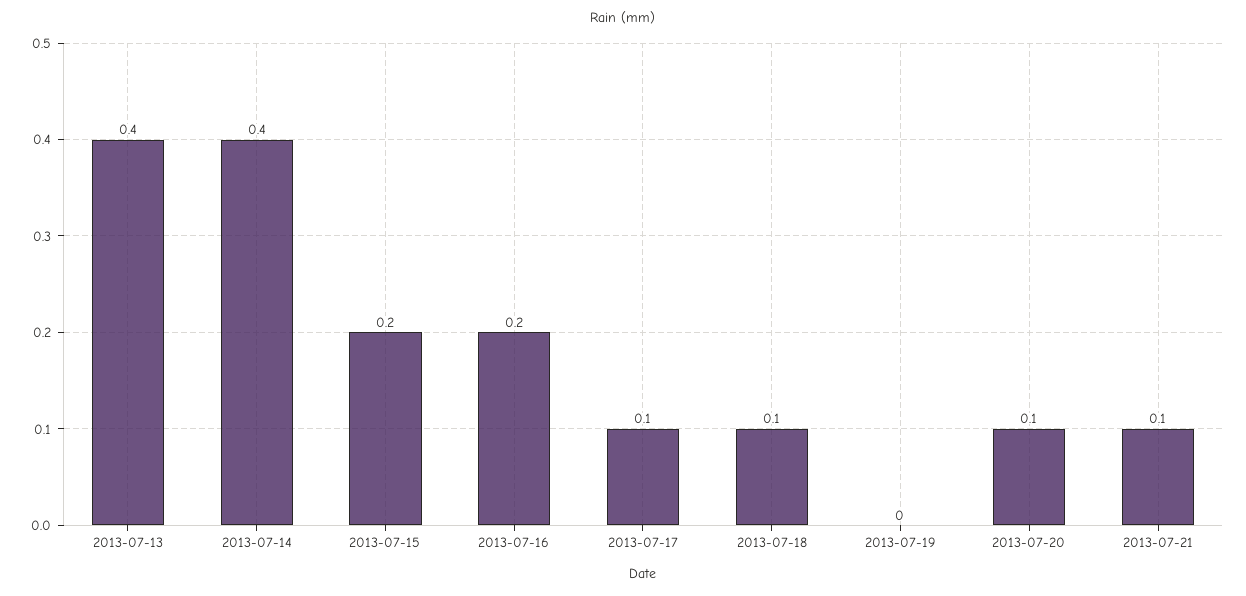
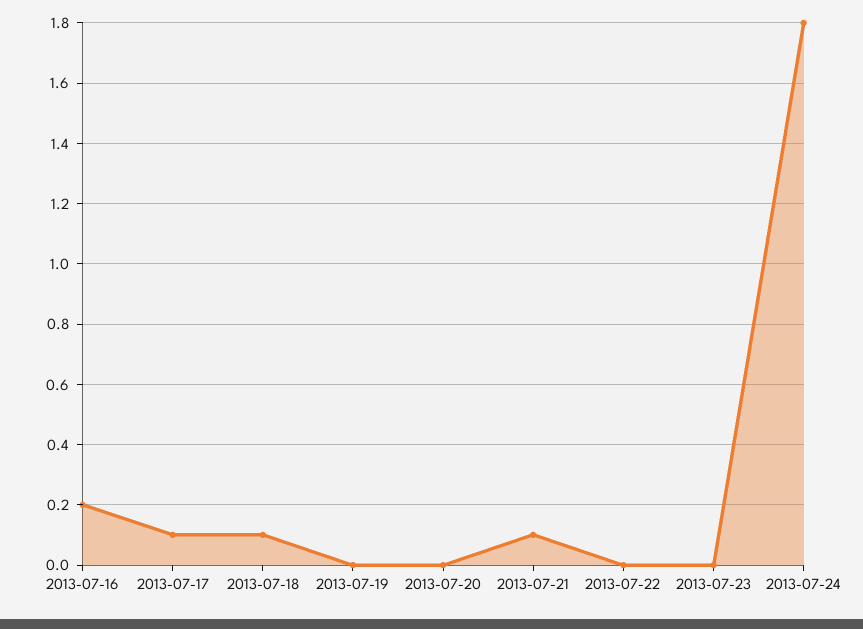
2013-07-13: 0.4 -> none
2013-07-14: 0.4 -> none
2013-07-15: 0.2 -> none
2013-07-20: 0.1 -> 0
2013-07-22: none -> 0
2013-07-23: none -> 0
2013-07-24: none -> 1.8

